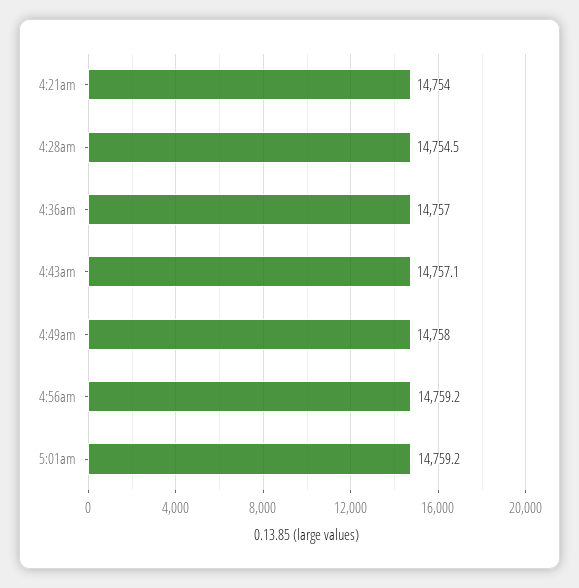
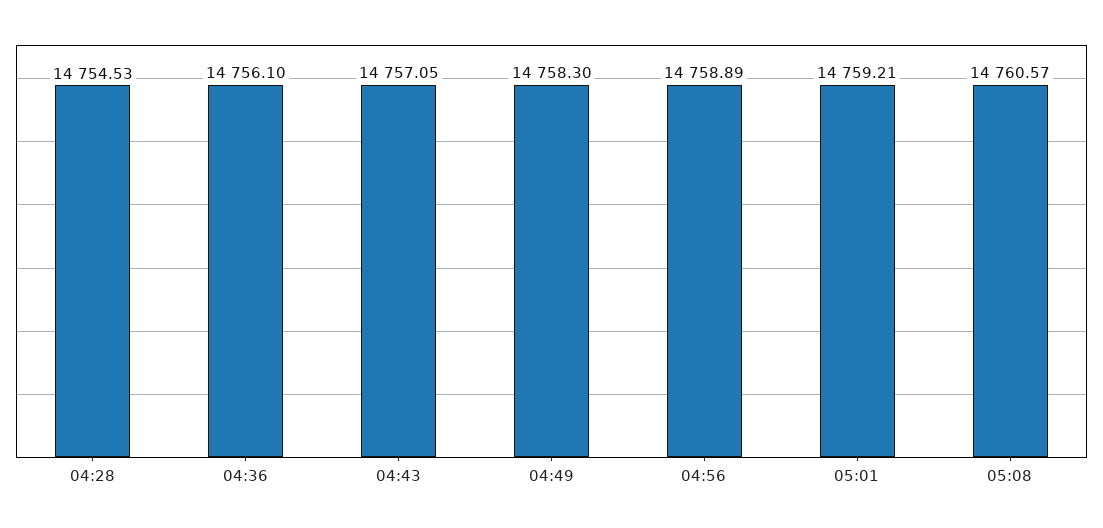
4:21am: 14754 -> none
4:36am: 14757 -> 14756.1
4:49am: 14758 -> 14758.3
4:56am: 14759.2 -> 14758.89
05:08: none -> 14760.57

